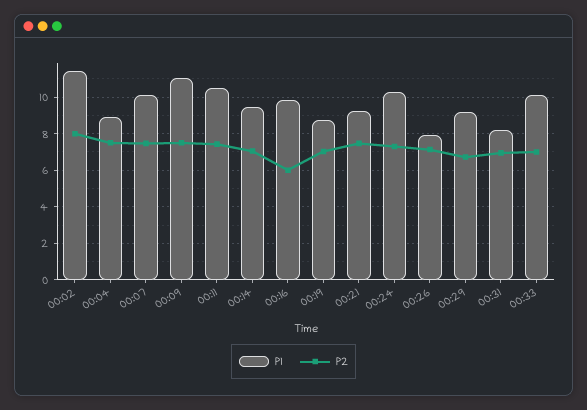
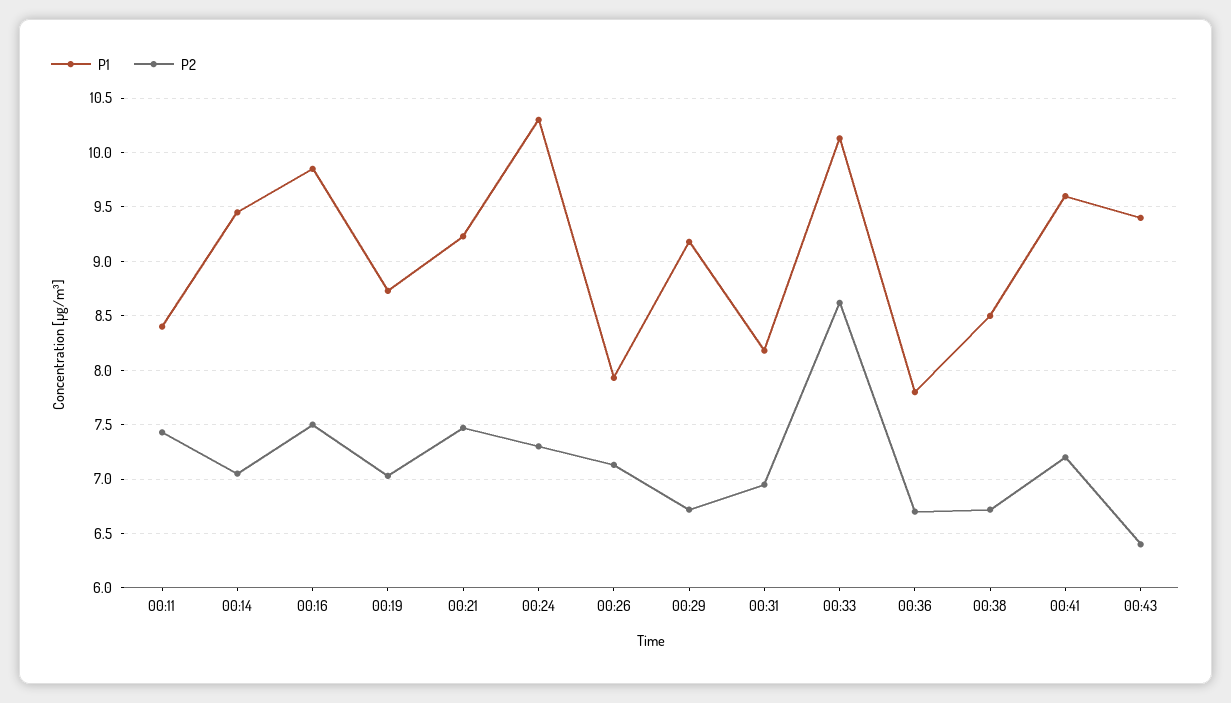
P1, 00:02: 11.5 -> none
P2, 00:02: 8 -> none
P1, 00:04: 9 -> none
P2, 00:04: 7.5 -> none
P1, 00:07: 10 -> none
P2, 00:07: 7.5 -> none
P1, 00:09: 11 -> none
P2, 00:09: 7.5 -> none
P1, 00:11: 10.5 -> 8.4
P2, 00:16: 6 -> 7.5
P2, 00:33: 7 -> 8.6
P1, 00:36: none -> 7.8
P2, 00:36: none -> 6.7
P1, 00:38: none -> 8.5
P2, 00:38: none -> 6.7
P1, 00:41: none -> 9.6
P2, 00:41: none -> 7.2
P1, 00:43: none -> 9.4
P2, 00:43: none -> 6.4

